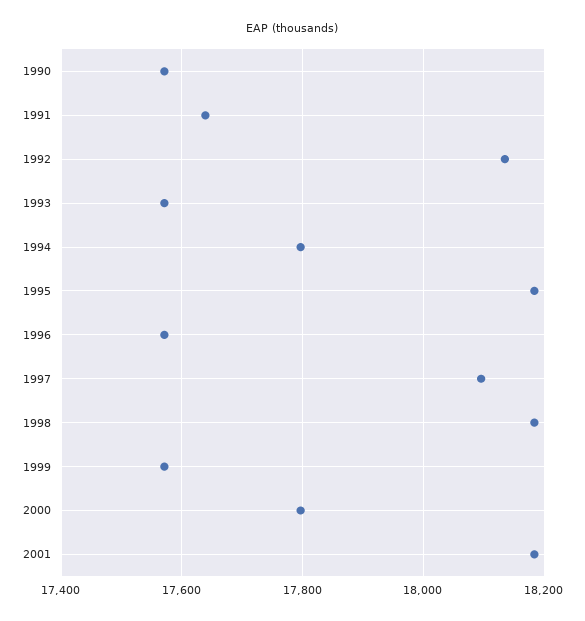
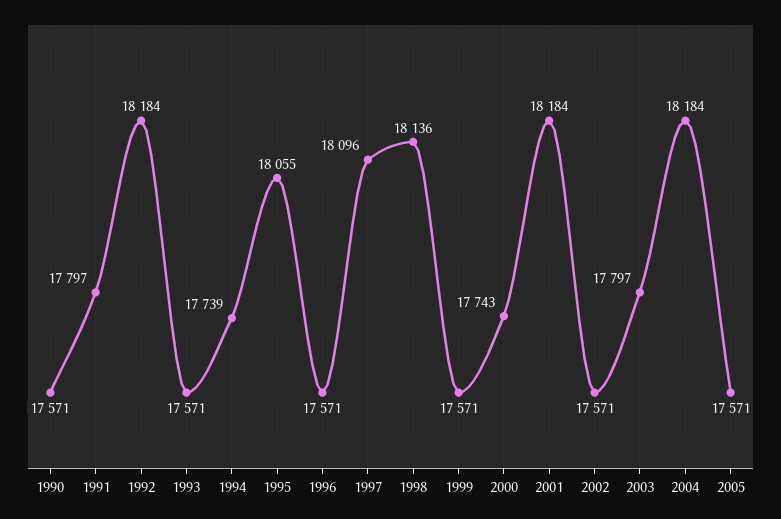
1991: 17640 -> 17797
1992: 18140 -> 18184
1994: 17800 -> 17739
1995: 18180 -> 18055
1998: 18180 -> 18136
2000: 17800 -> 17743
2002: none -> 17571
2003: none -> 17797
2004: none -> 18184
2005: none -> 17571

